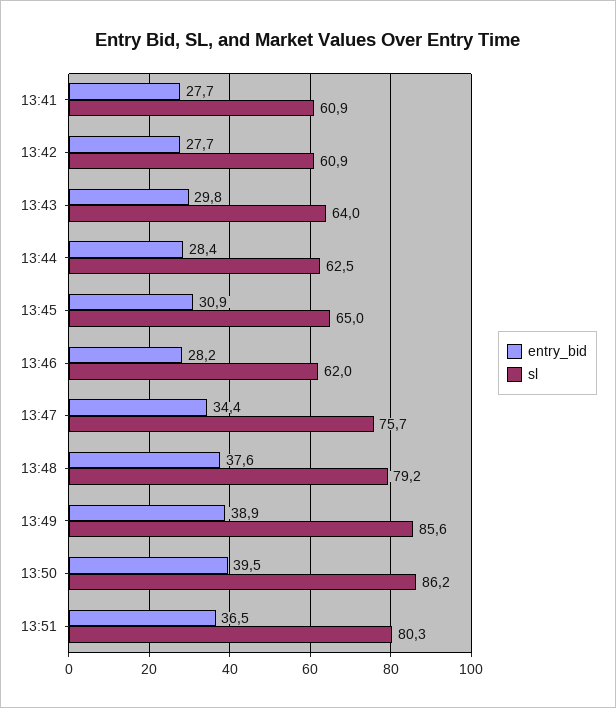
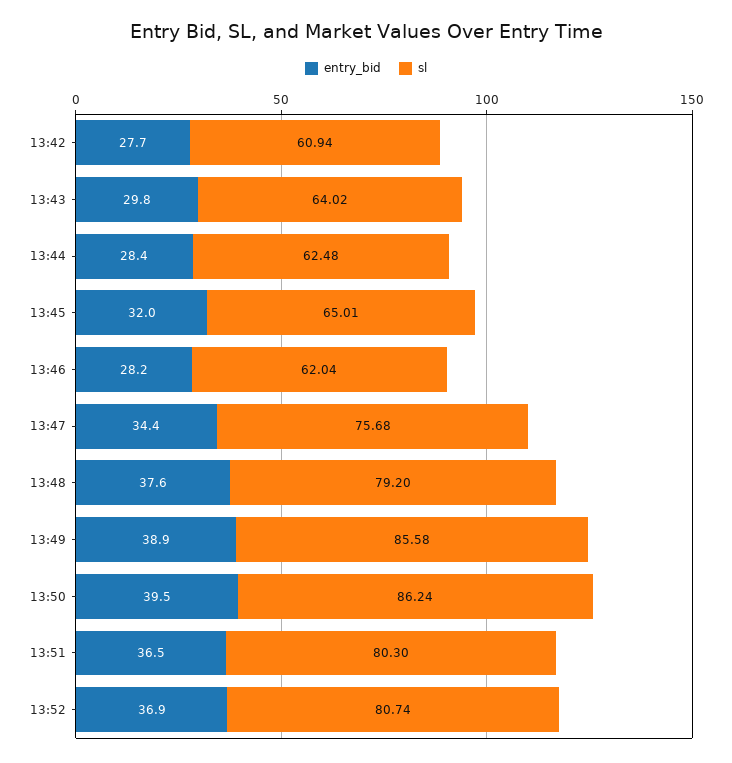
entry_bid, 13:41: 27.7 -> none
sl, 13:41: 60.9 -> none
entry_bid, 13:45: 30.9 -> 32
entry_bid, 13:52: none -> 36.9
sl, 13:52: none -> 80.74

